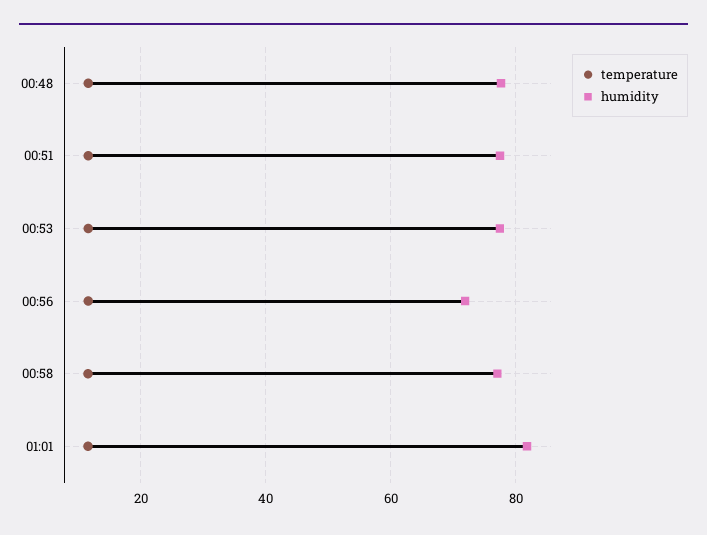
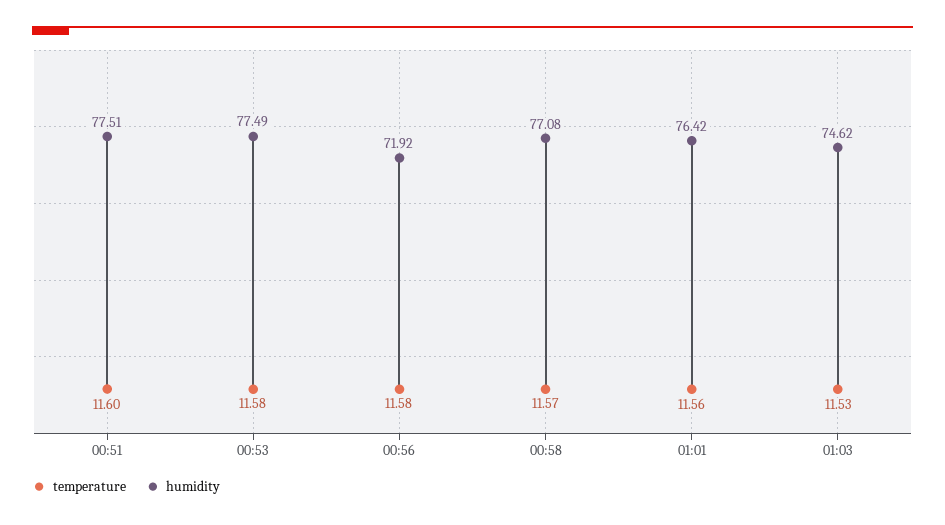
temperature, 00:48: 12 -> none
humidity, 00:48: 78 -> none
humidity, 01:01: 82 -> 76.42
temperature, 01:03: none -> 11.53
humidity, 01:03: none -> 74.62

